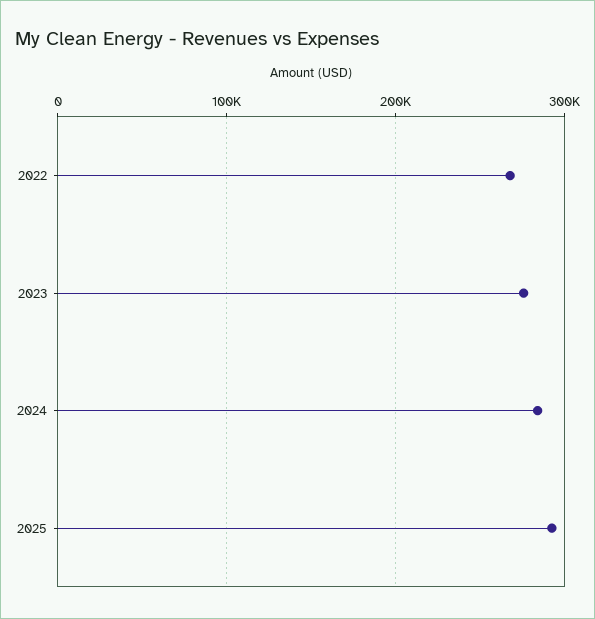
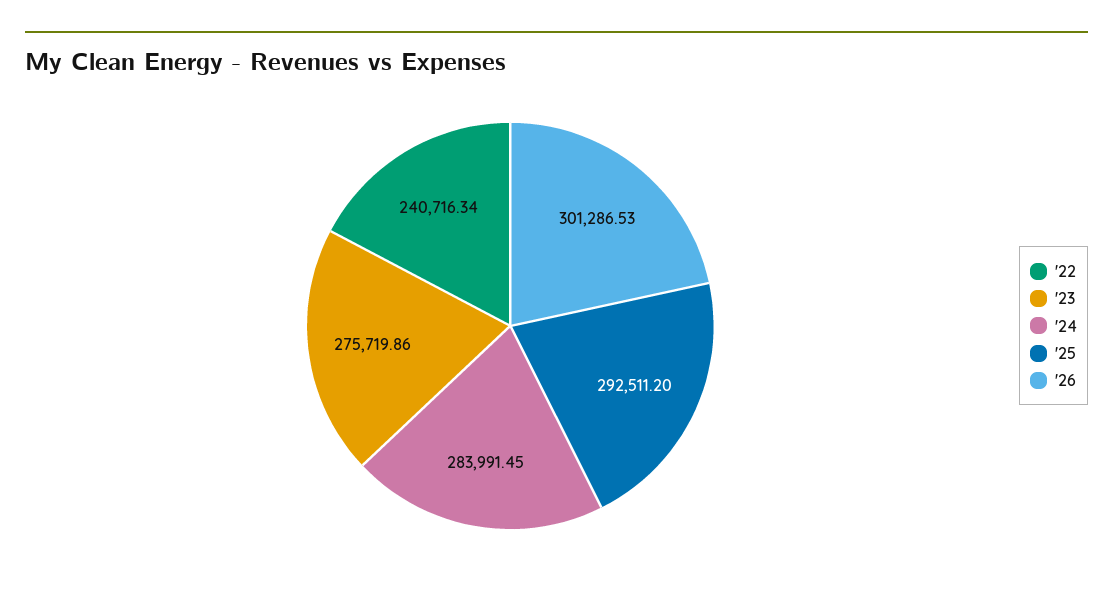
2022: 270000 -> 240716.34
'26: none -> 301286.53

